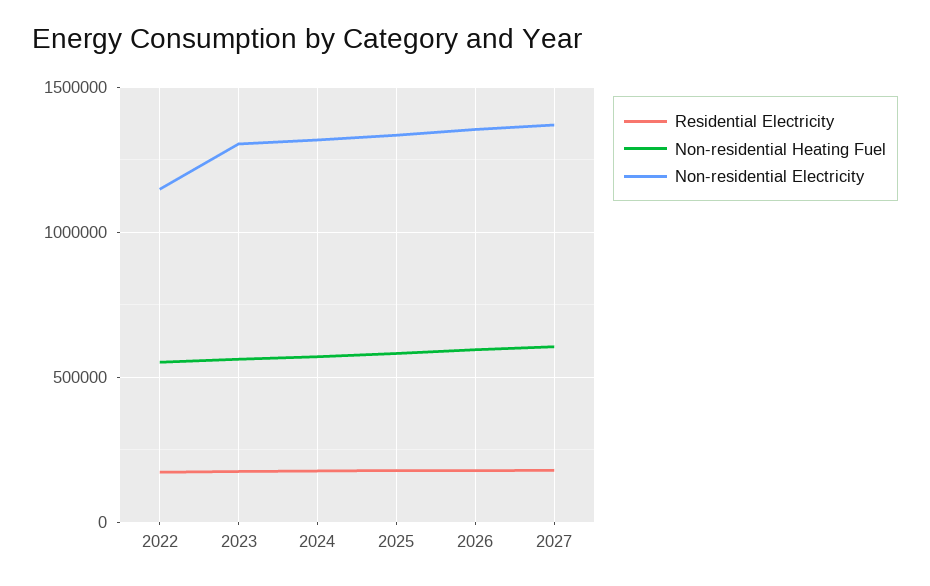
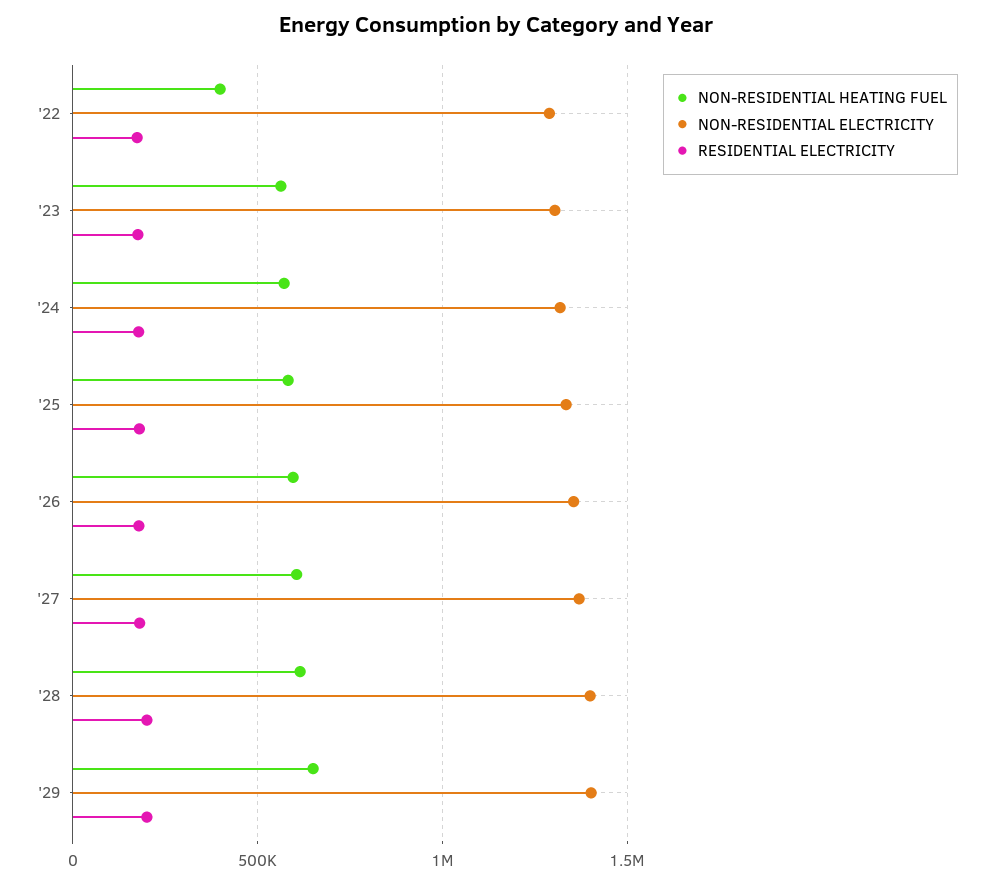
Non-residential Heating Fuel, 2022: 550000 -> 400000
Non-residential Electricity, 2022: 1150000 -> 1300000
Non-residential Heating Fuel, '28: none -> 600000
Non-residential Electricity, '28: none -> 1400000
Residential Electricity, '28: none -> 200000
Non-residential Heating Fuel, '29: none -> 650000
Non-residential Electricity, '29: none -> 1400000
Residential Electricity, '29: none -> 200000

